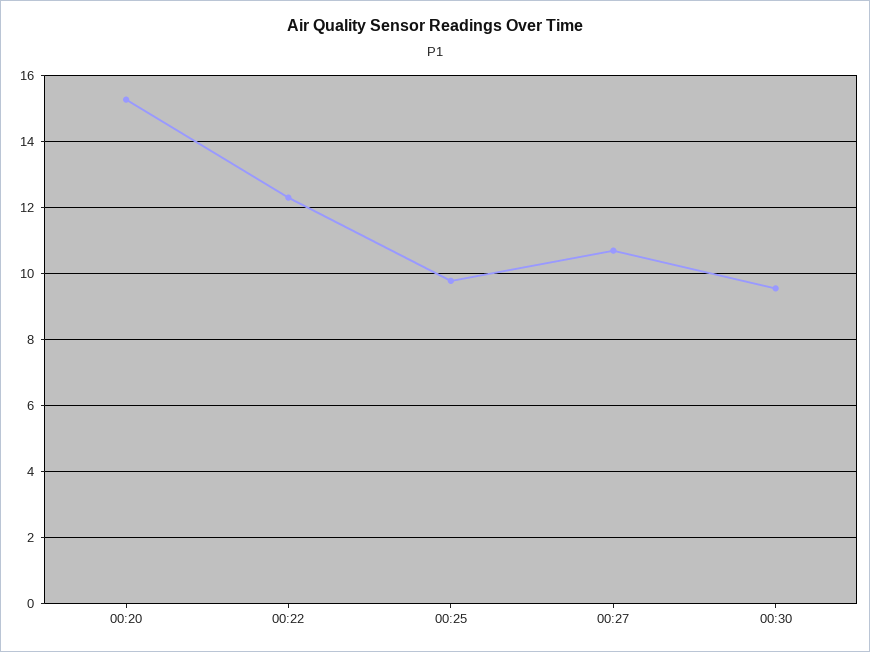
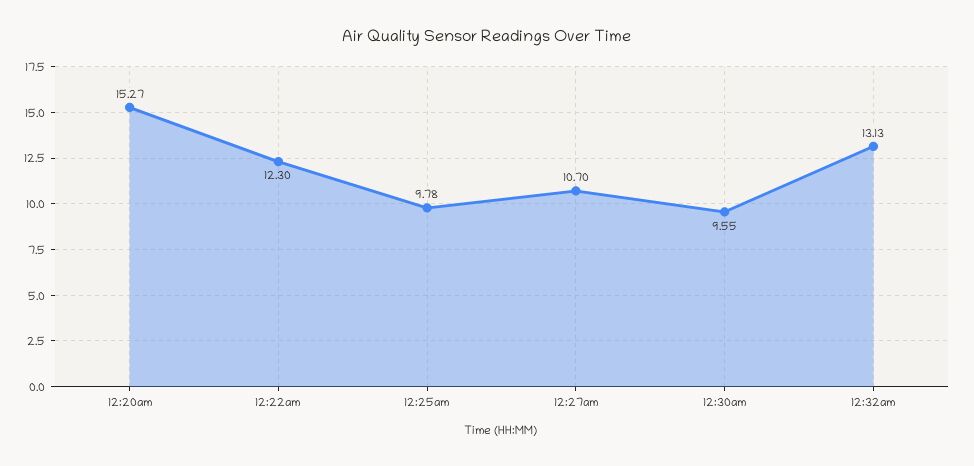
12:32am: none -> 13.13

